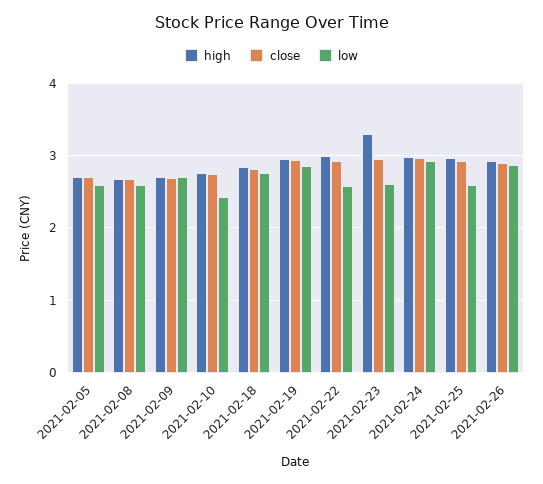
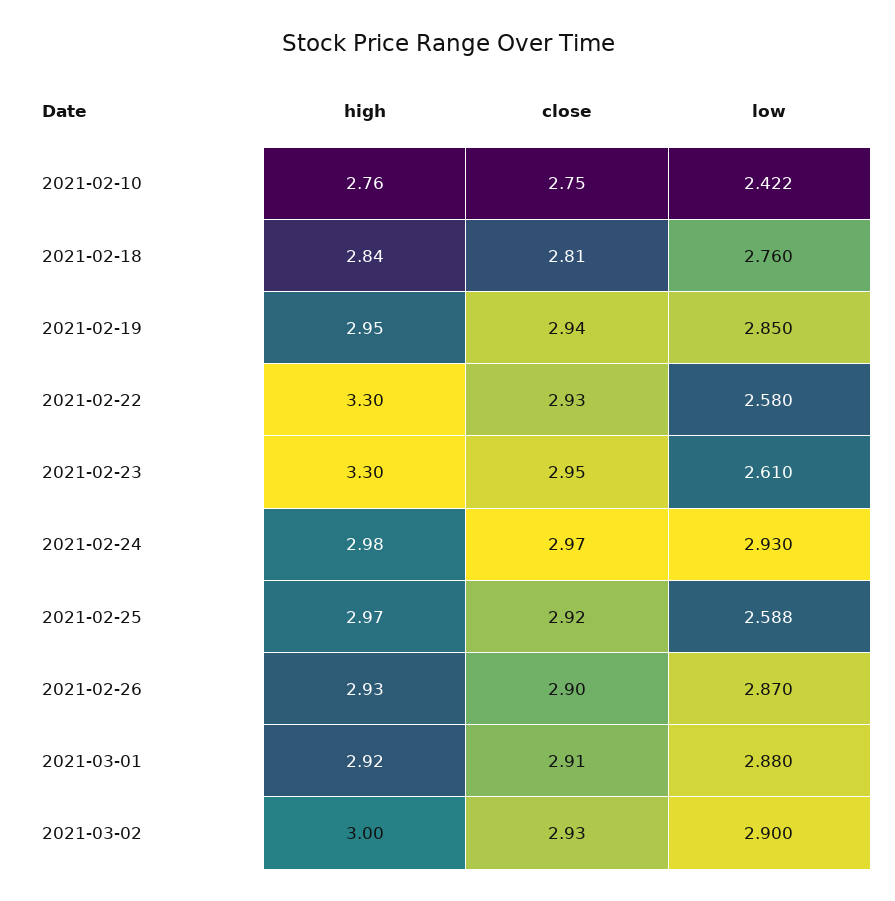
high, 2021-02-05: 2.7 -> none
close, 2021-02-05: 2.7 -> none
low, 2021-02-05: 2.6 -> none
high, 2021-02-08: 2.7 -> none
close, 2021-02-08: 2.7 -> none
low, 2021-02-08: 2.6 -> none
high, 2021-02-09: 2.7 -> none
close, 2021-02-09: 2.7 -> none
low, 2021-02-09: 2.7 -> none
high, 2021-02-22: 3 -> 3.3
high, 2021-03-01: none -> 2.92
close, 2021-03-01: none -> 2.91
low, 2021-03-01: none -> 2.88
high, 2021-03-02: none -> 3
close, 2021-03-02: none -> 2.93
low, 2021-03-02: none -> 2.9

